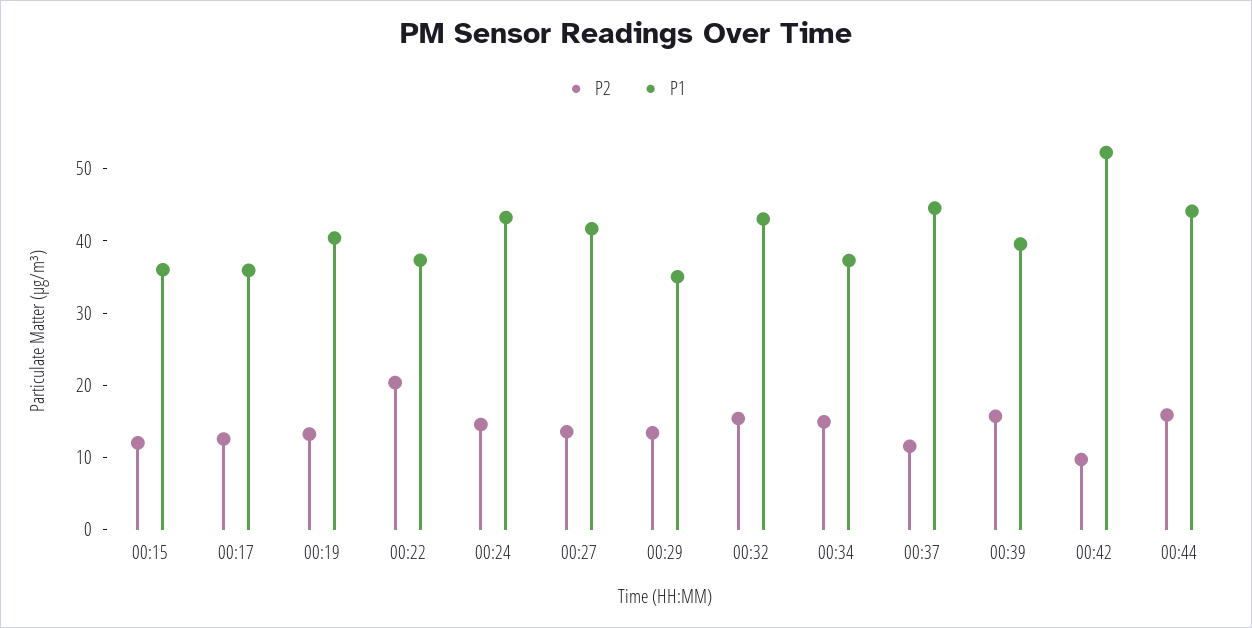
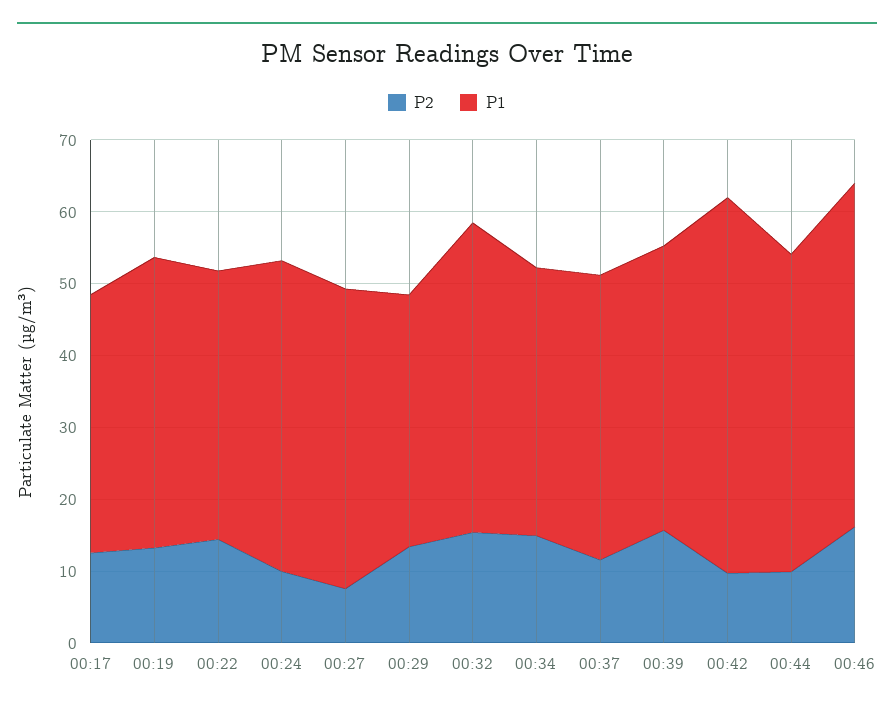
P2, 00:15: 12 -> none
P1, 00:15: 36 -> none
P2, 00:22: 20 -> 14
P2, 00:24: 14 -> 10
P2, 00:27: 14 -> 8
P1, 00:37: 44 -> 40
P2, 00:44: 16 -> 10
P2, 00:46: none -> 16
P1, 00:46: none -> 48

